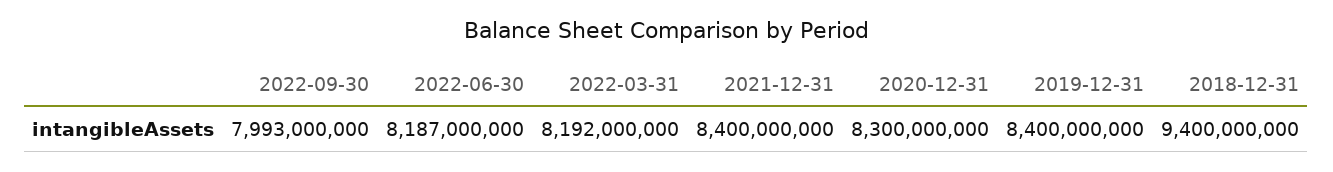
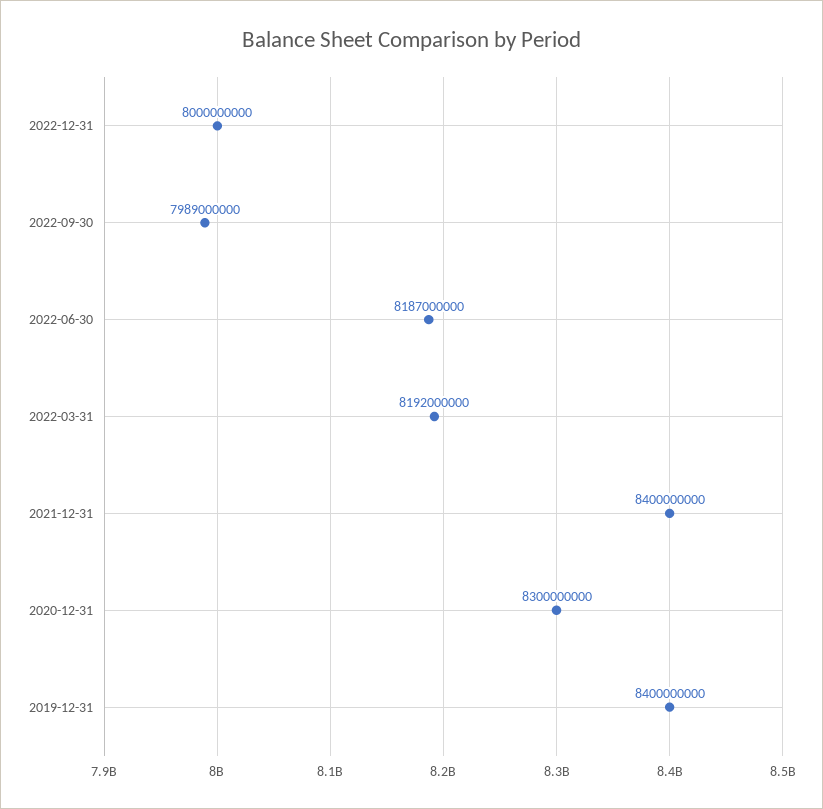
2022-09-30: 7993000000 -> 7989000000
2018-12-31: 9400000000 -> none
2022-12-31: none -> 8000000000

